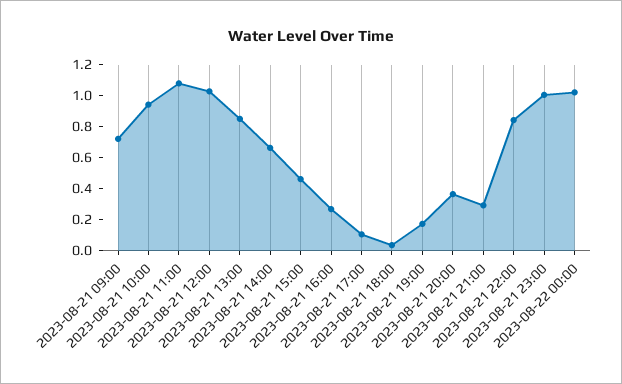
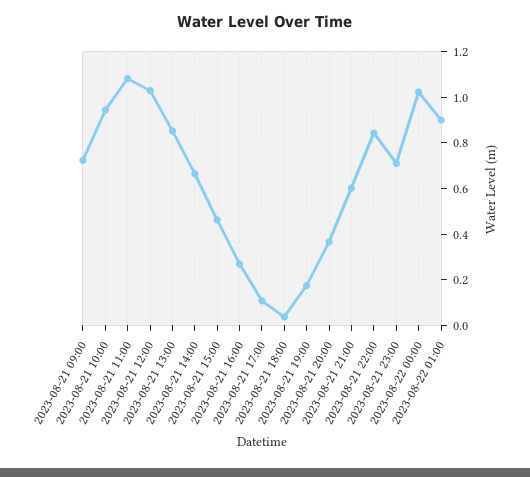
2023-08-21 21:00: 0.3 -> 0.6
2023-08-21 23:00: 1 -> 0.7
2023-08-22 01:00: none -> 0.9

